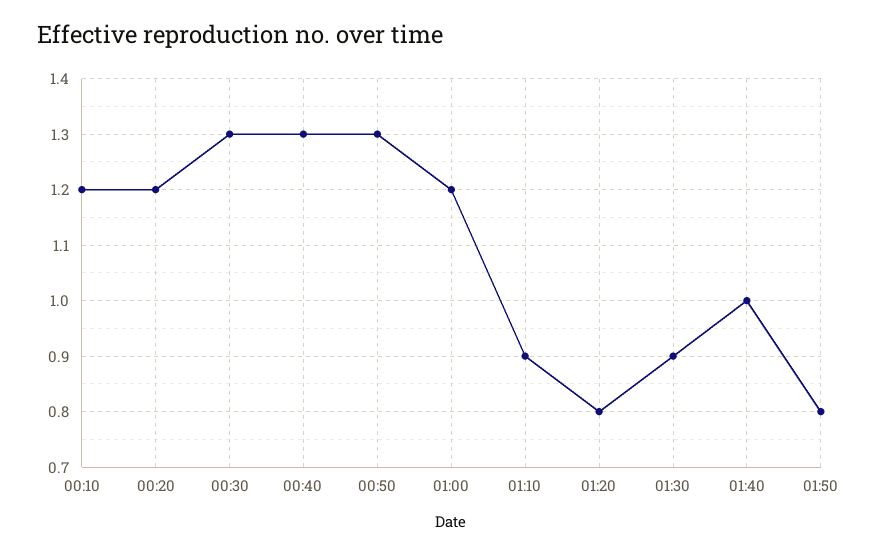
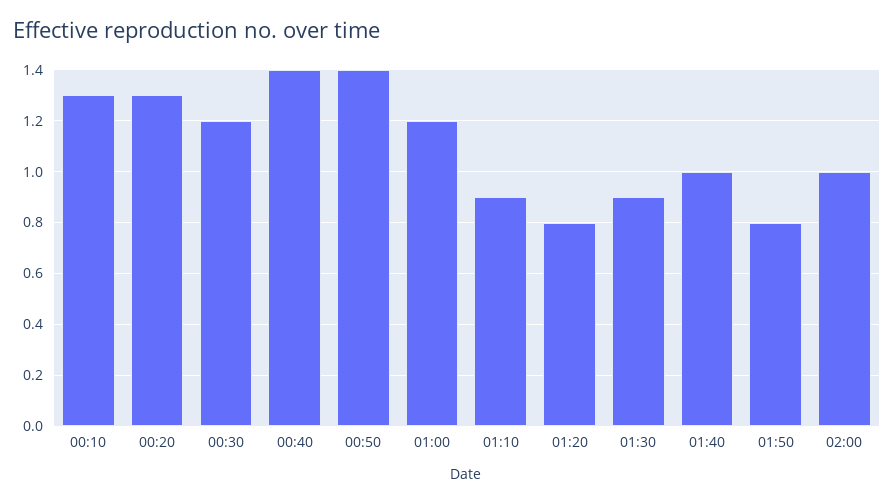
00:10: 1.2 -> 1.3
00:20: 1.2 -> 1.3
00:30: 1.3 -> 1.2
00:40: 1.3 -> 1.4
00:50: 1.3 -> 1.4
02:00: none -> 1

